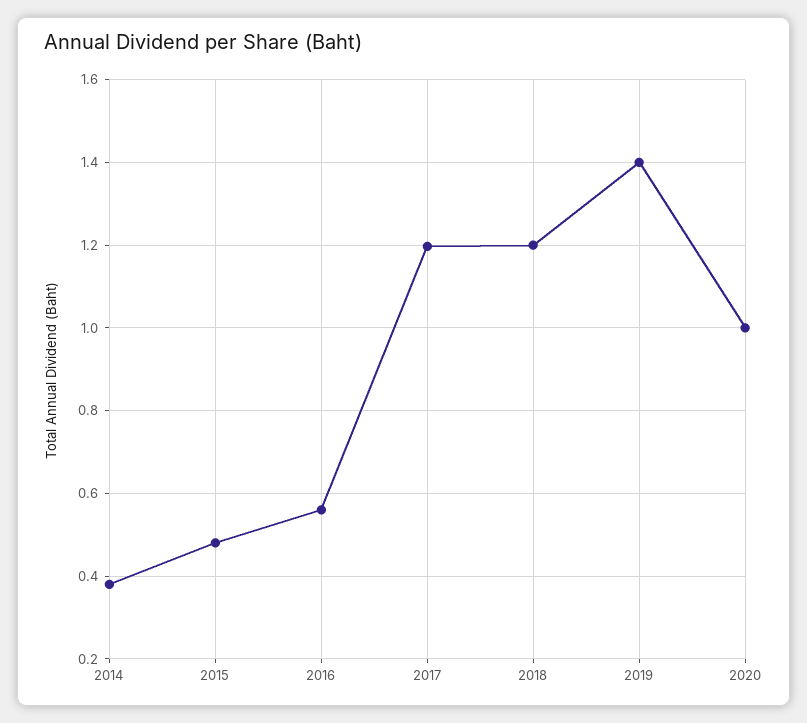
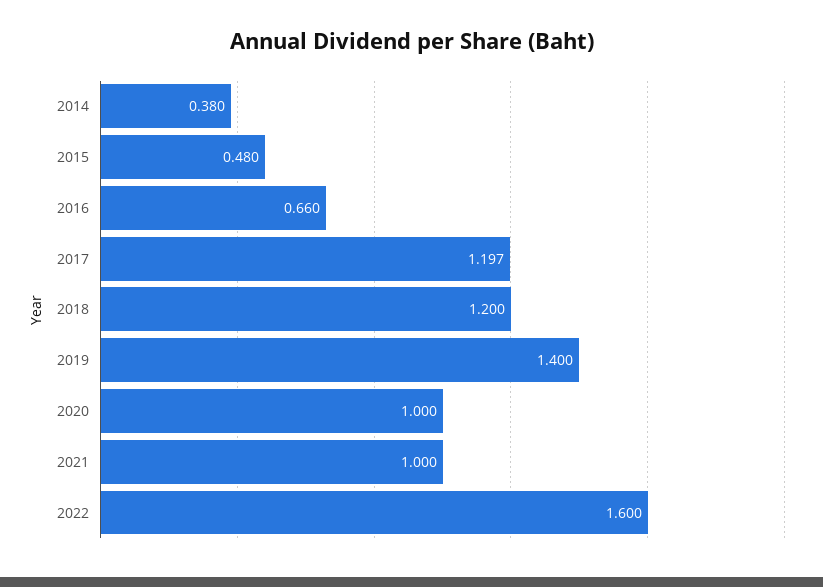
2016: 0.56 -> 0.66
2021: none -> 1
2022: none -> 1.6

